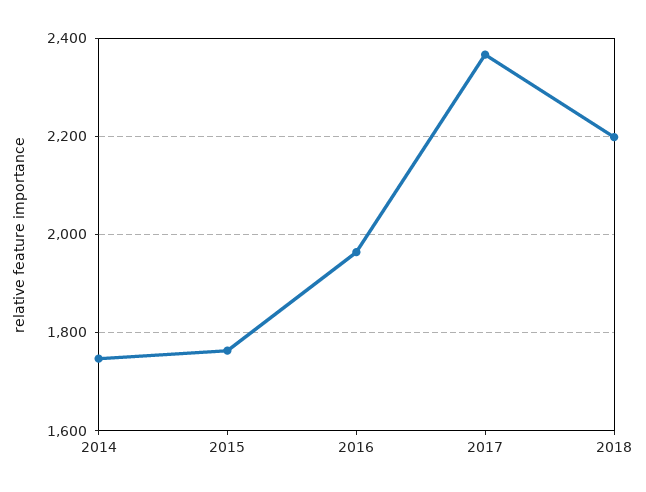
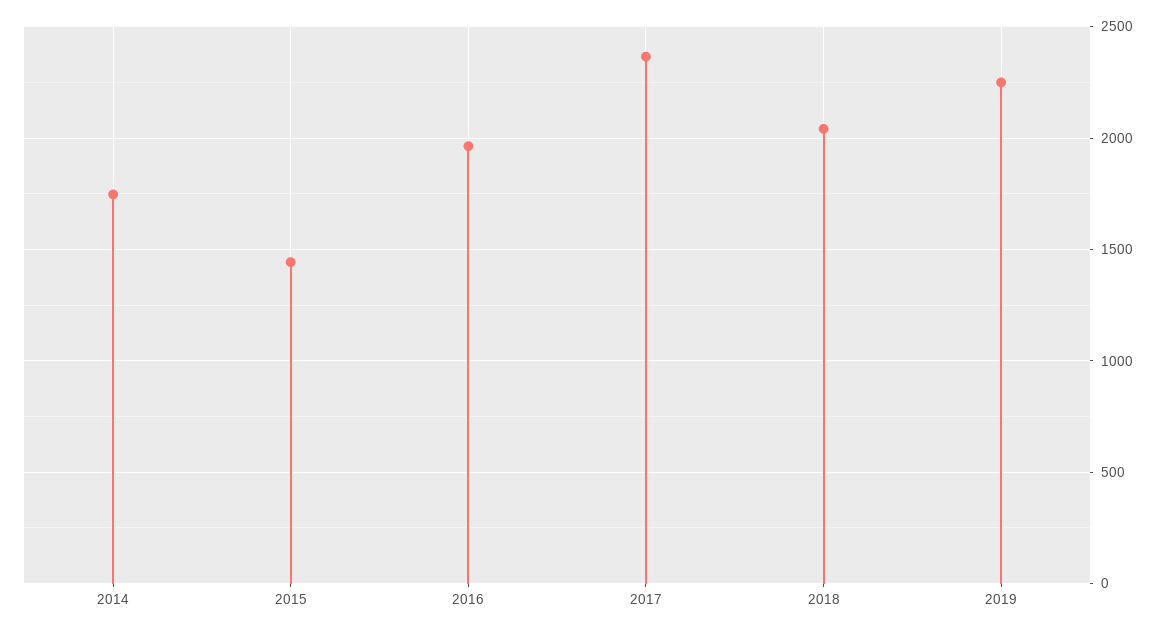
2015: 1760 -> 1450
2018: 2200 -> 2050
2019: none -> 2250

